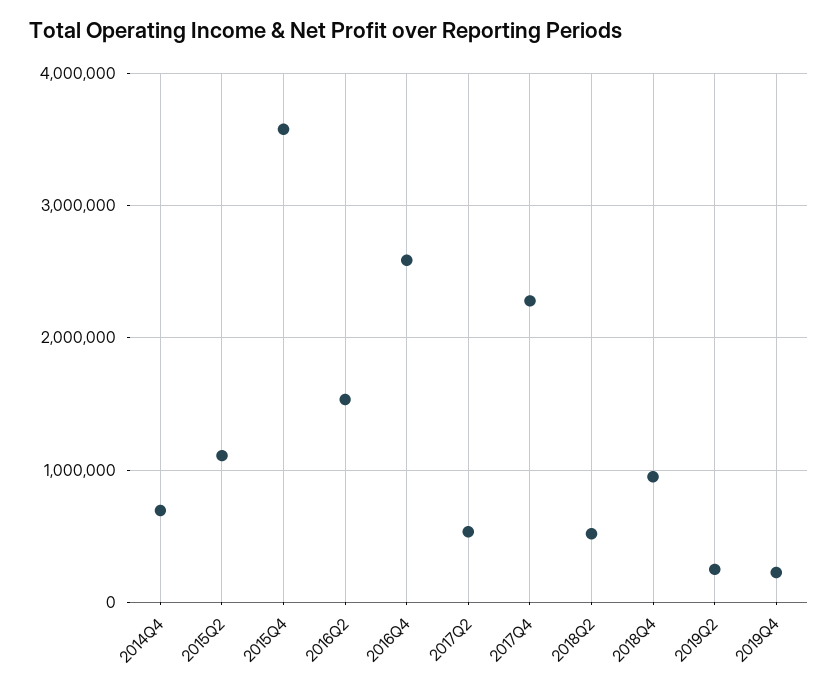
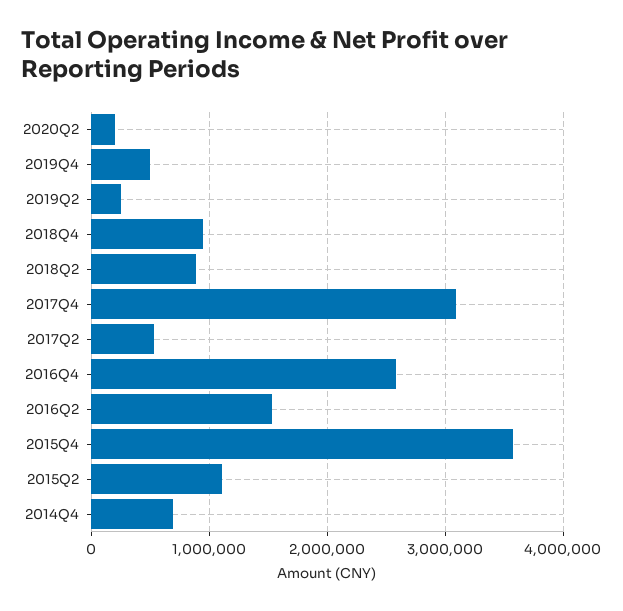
2017Q4: 2300000 -> 3100000
2018Q2: 500000 -> 900000
2019Q4: 200000 -> 500000
2020Q2: none -> 200000

